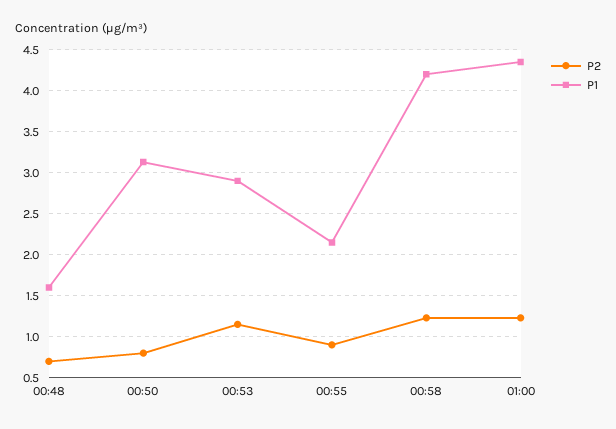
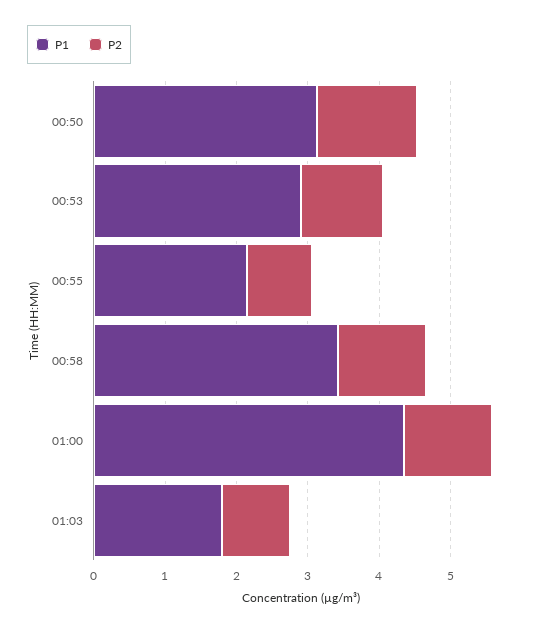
P2, 00:48: 0.7 -> none
P1, 00:48: 1.6 -> none
P2, 00:50: 0.8 -> 1.4
P1, 00:58: 4.2 -> 3.4
P1, 01:03: none -> 1.8
P2, 01:03: none -> 1

